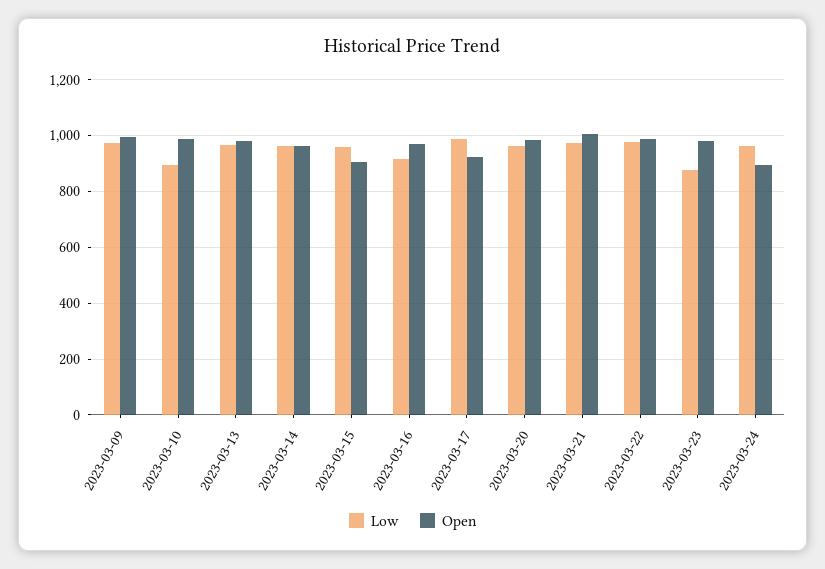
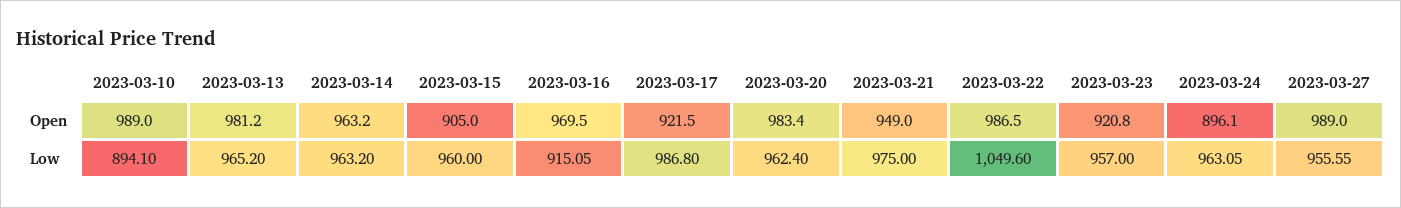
Low, 2023-03-09: 975 -> none
Open, 2023-03-09: 1000 -> none
Open, 2023-03-21: 1000 -> 949
Low, 2023-03-22: 975 -> 1049.6
Low, 2023-03-23: 875 -> 957
Open, 2023-03-23: 975 -> 920.8
Open, 2023-03-27: none -> 989
Low, 2023-03-27: none -> 955.55

